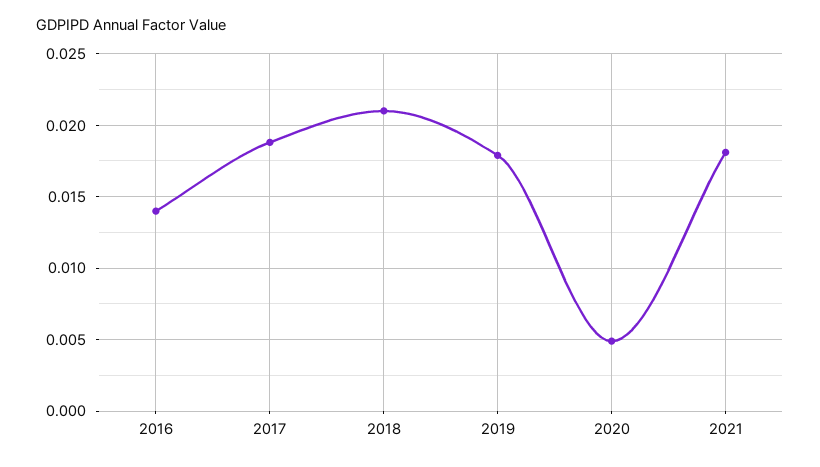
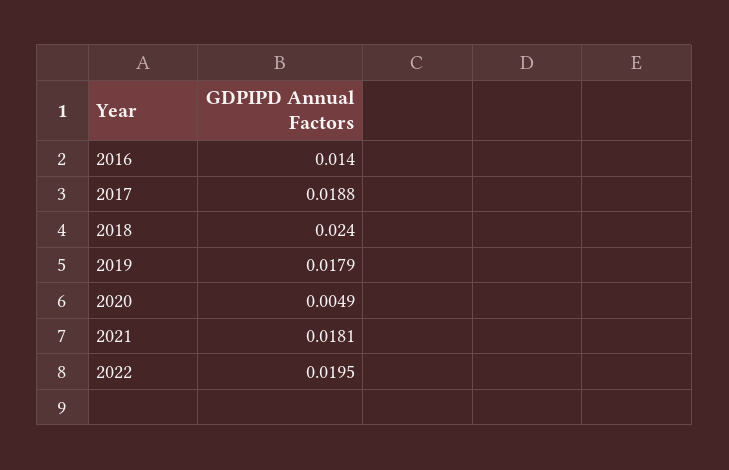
2018: 0.021 -> 0.024
2022: none -> 0.0195

